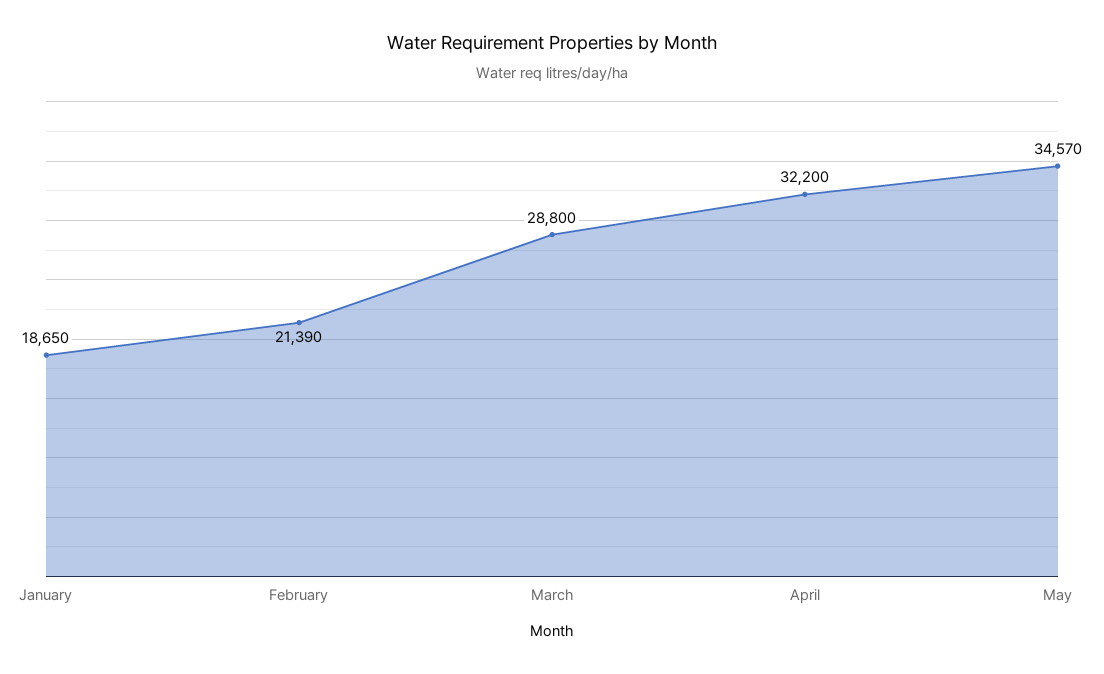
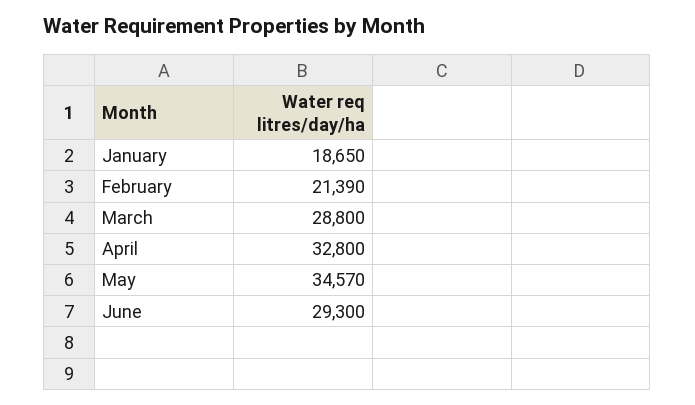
April: 32200 -> 32800
June: none -> 29300

